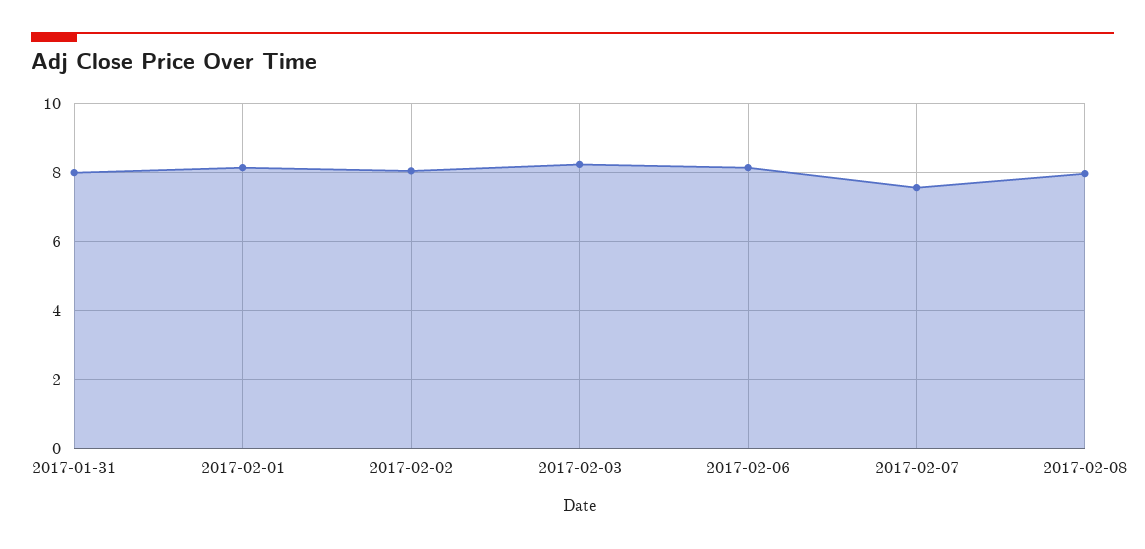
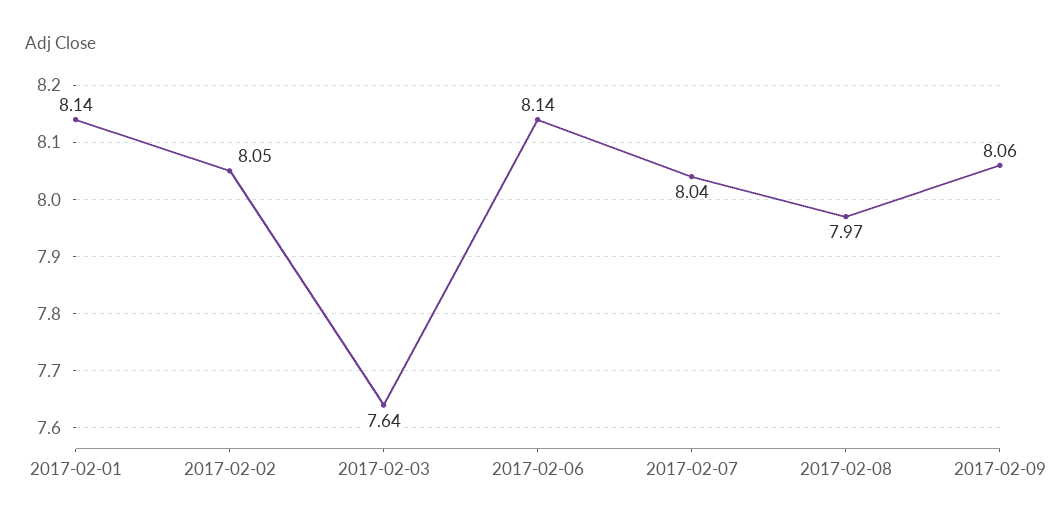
2017-01-31: 8 -> none
2017-02-03: 8.2 -> 7.64
2017-02-07: 7.6 -> 8.04
2017-02-09: none -> 8.06

